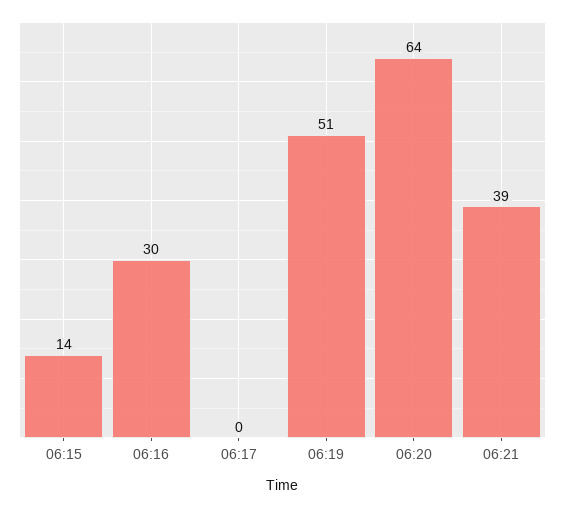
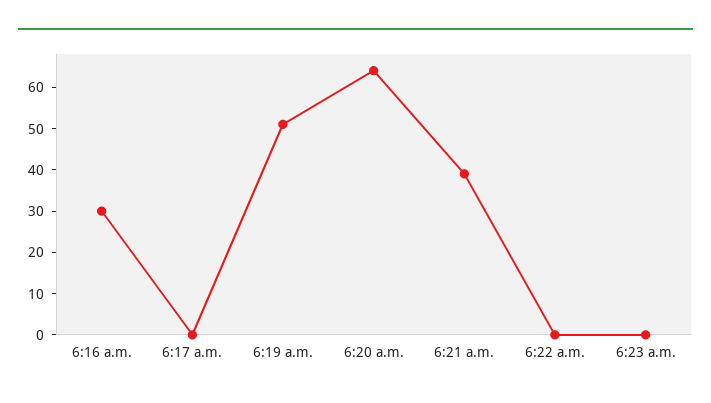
06:15: 14 -> none
6:22 a.m.: none -> 0
6:23 a.m.: none -> 0

